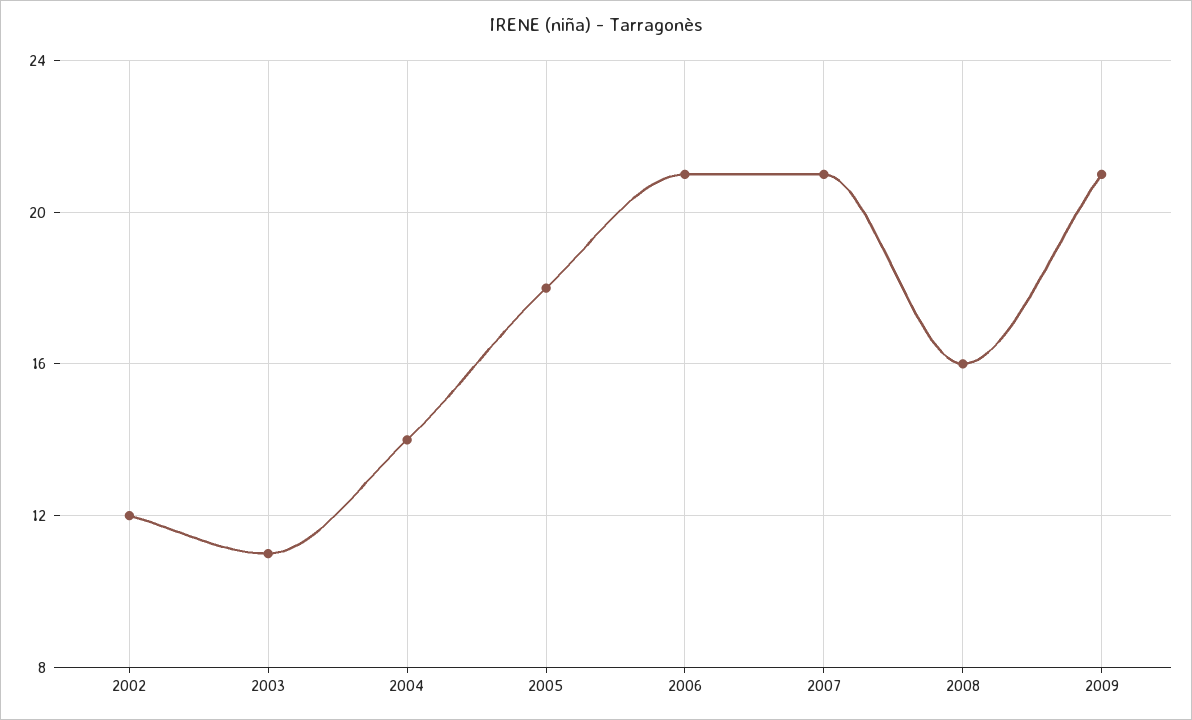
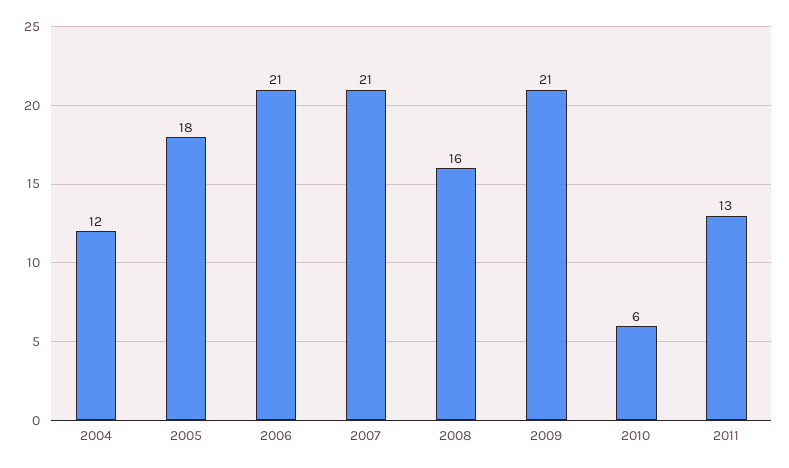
2002: 12 -> none
2003: 11 -> none
2004: 14 -> 12
2010: none -> 6
2011: none -> 13

